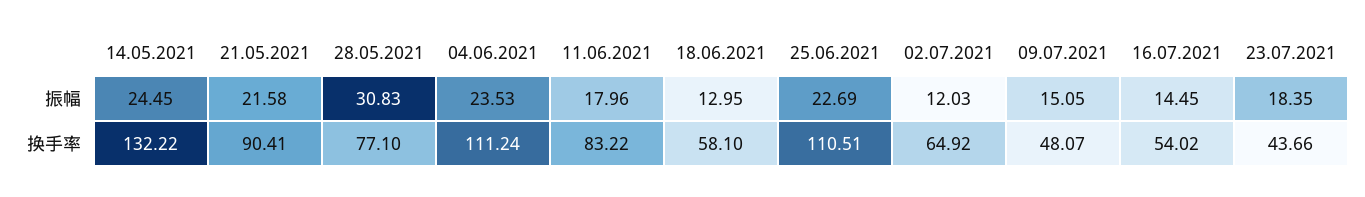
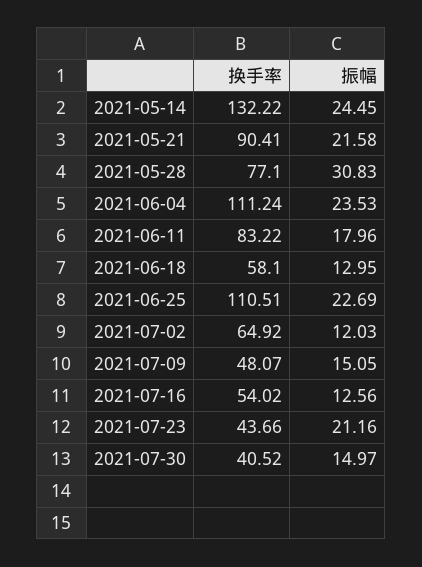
16.07.2021, 振幅: 14.45 -> 12.56
23.07.2021, 振幅: 18.35 -> 21.16
2021-07-30, 换手率: none -> 40.52
2021-07-30, 振幅: none -> 14.97

